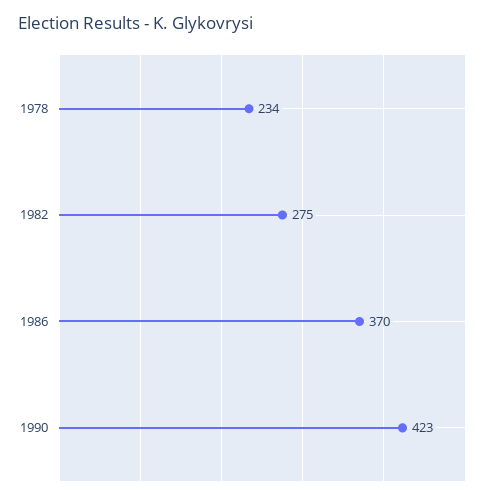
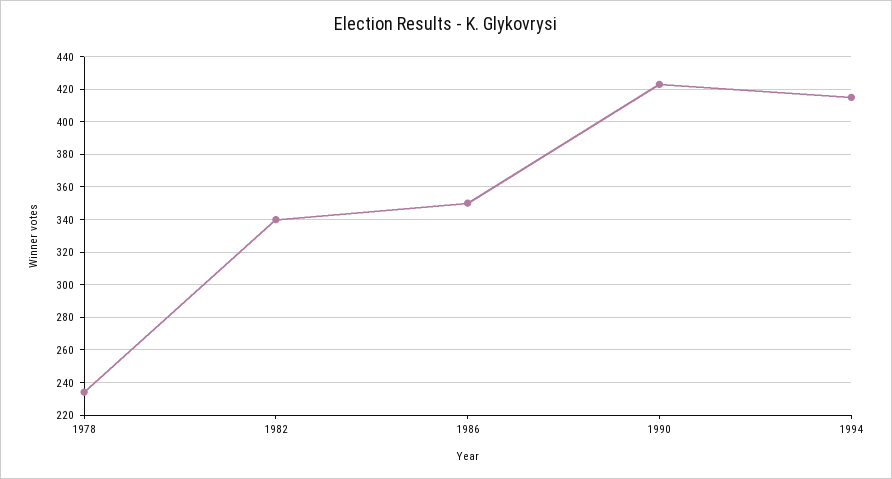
1982: 275 -> 340
1986: 370 -> 350
1994: none -> 415

